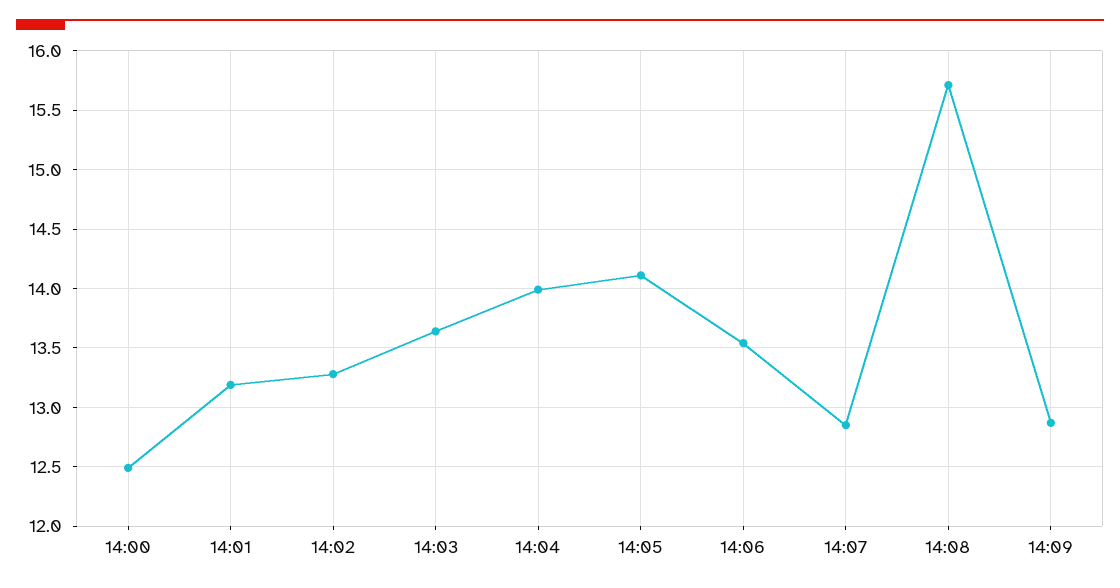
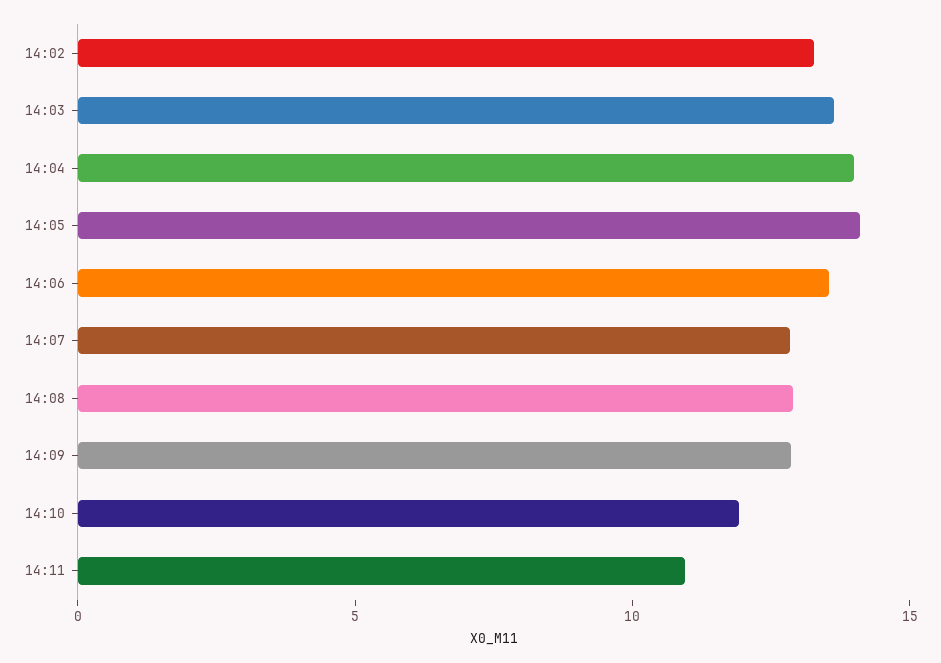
14:00: 12.5 -> none
14:01: 13.2 -> none
14:08: 15.7 -> 13
14:10: none -> 12
14:11: none -> 11

